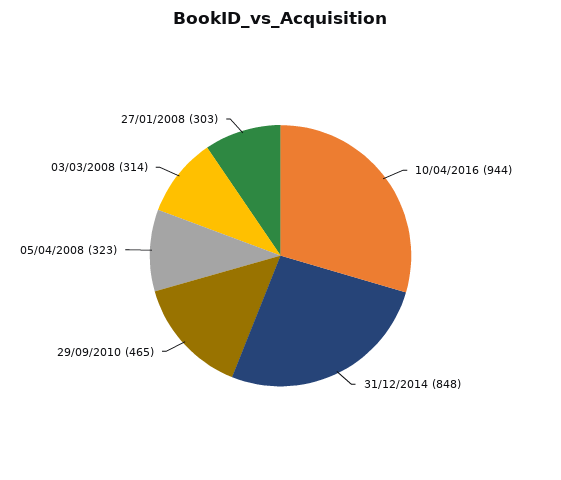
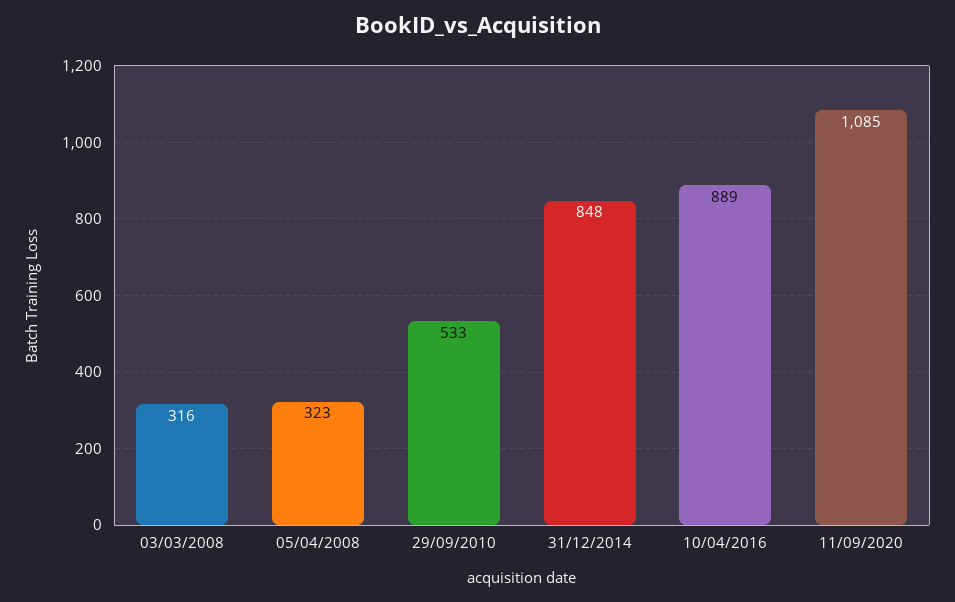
10/04/2016: 944 -> 889
29/09/2010: 465 -> 533
03/03/2008: 314 -> 316
27/01/2008: 303 -> none
11/09/2020: none -> 1085

